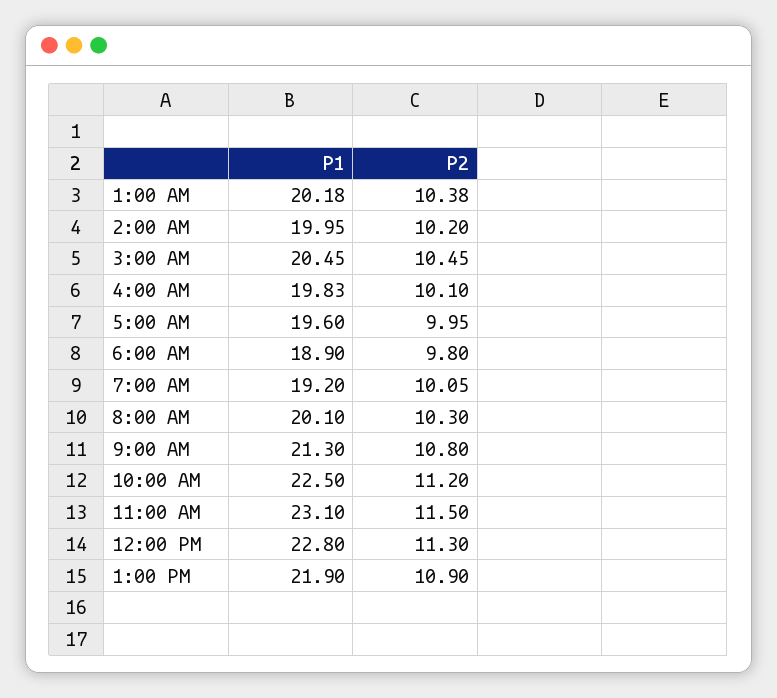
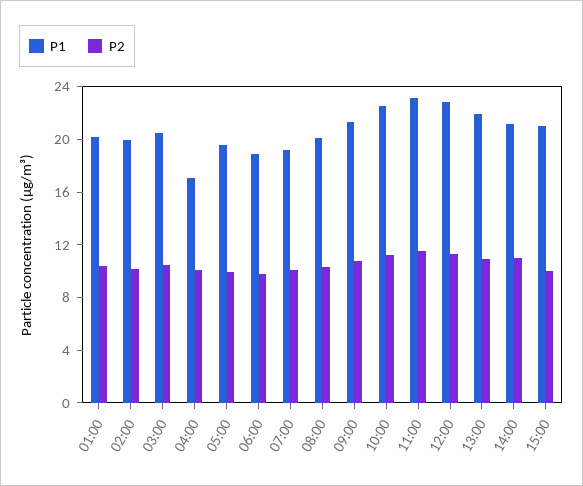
P1, 4:00 AM: 19.83 -> 17
P1, 14:00: none -> 21
P2, 14:00: none -> 11
P1, 15:00: none -> 21
P2, 15:00: none -> 10

